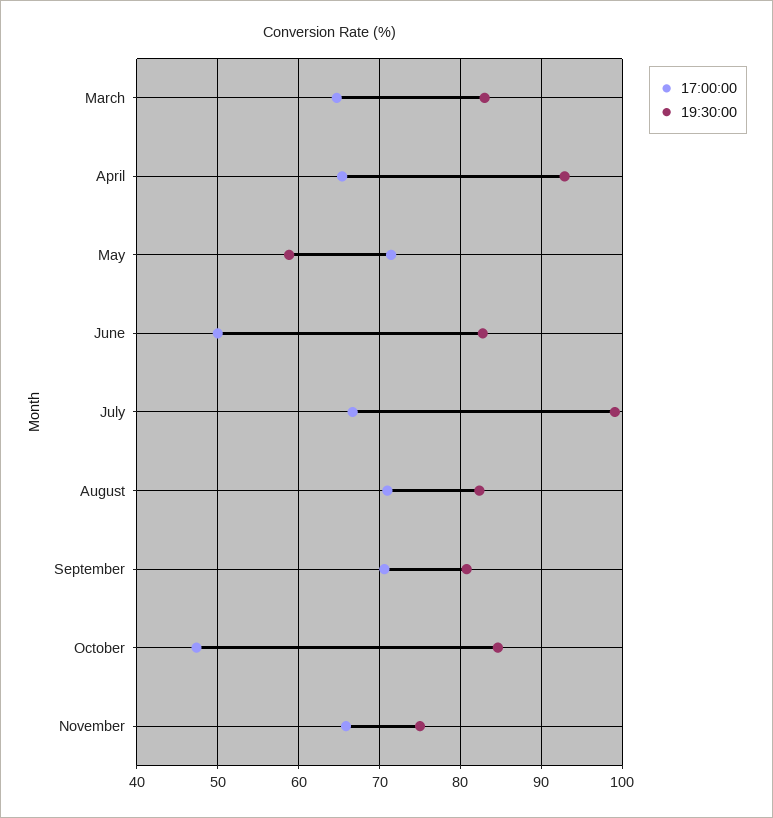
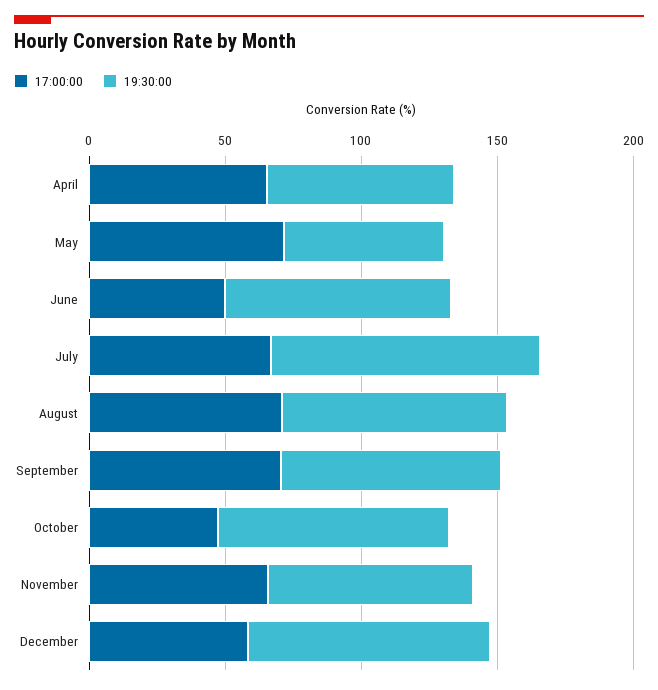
17:00:00, March: 65 -> none
19:30:00, March: 83 -> none
19:30:00, April: 93 -> 70
17:00:00, December: none -> 60
19:30:00, December: none -> 90

